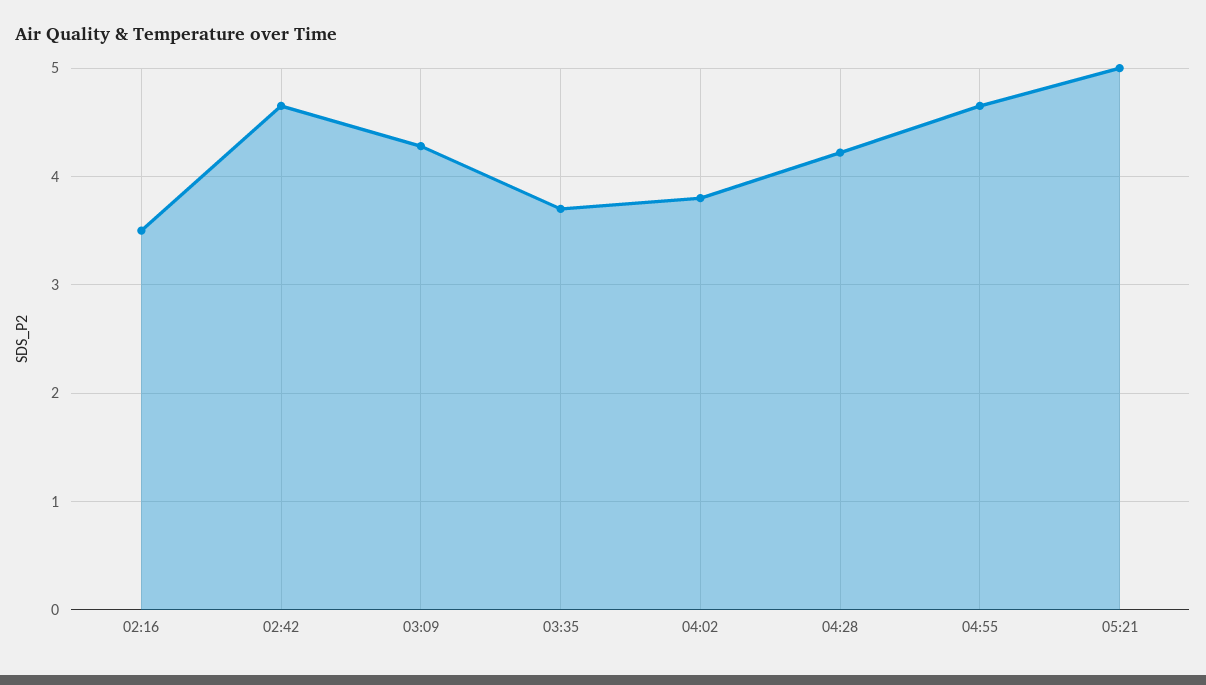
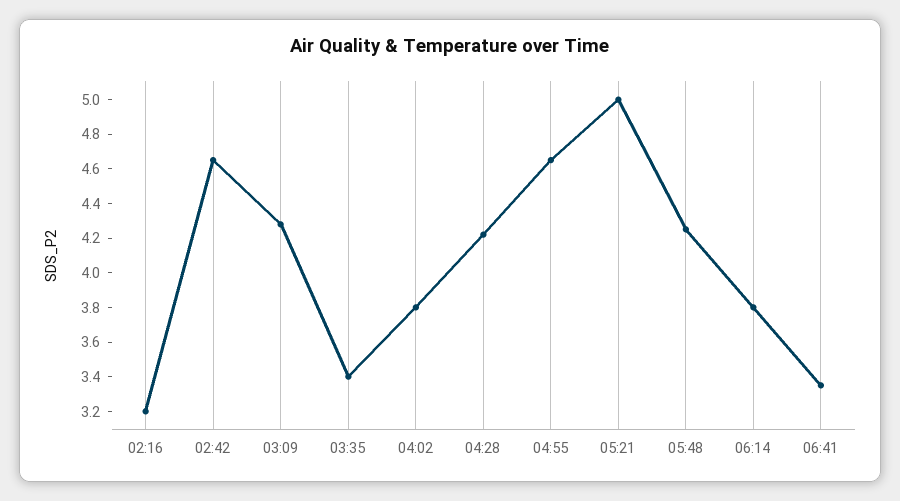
02:16: 3.5 -> 3.2
03:35: 3.7 -> 3.4
05:48: none -> 4.25
06:14: none -> 3.8
06:41: none -> 3.35

